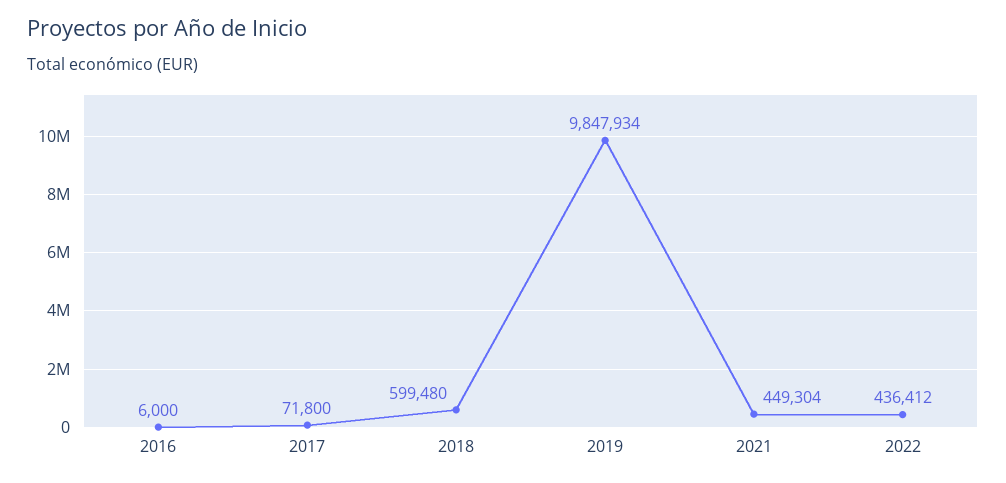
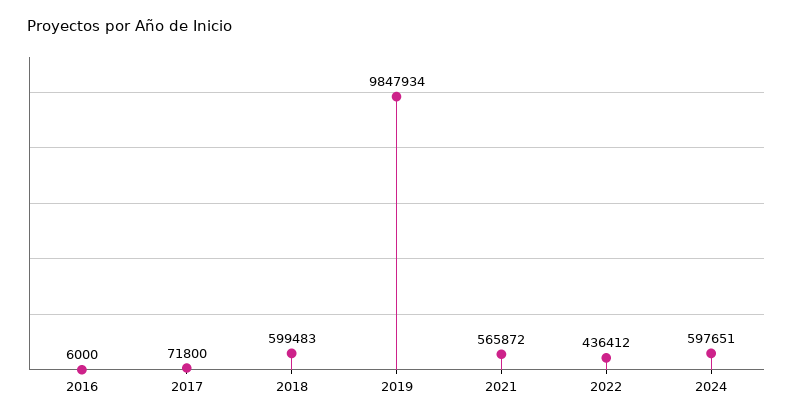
2018: 599480 -> 599483
2021: 449304 -> 565872
2024: none -> 597651

